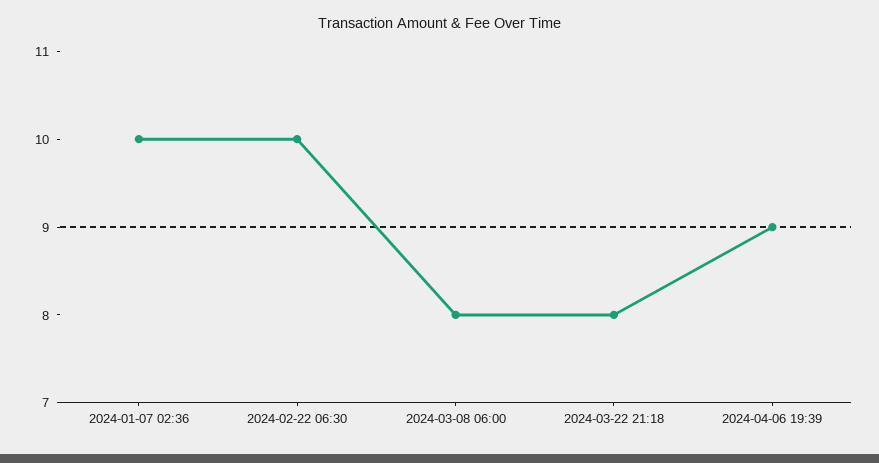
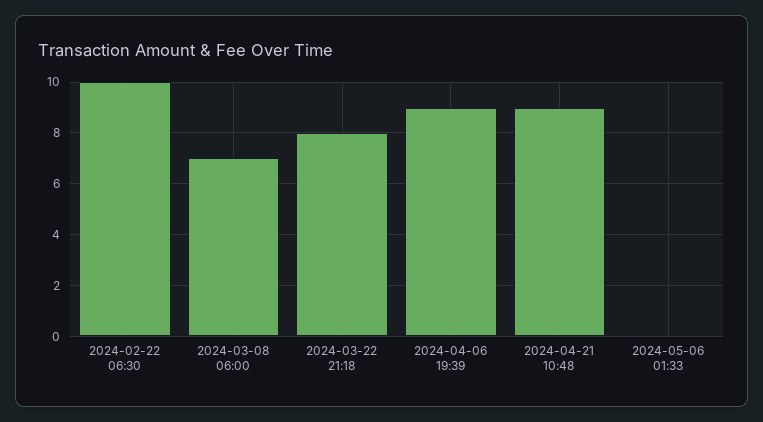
2024-01-07 02:36: 10 -> none
2024-03-08 06:00: 8 -> 7
2024-04-21 10:48: none -> 9
2024-05-06 01:33: none -> 0

